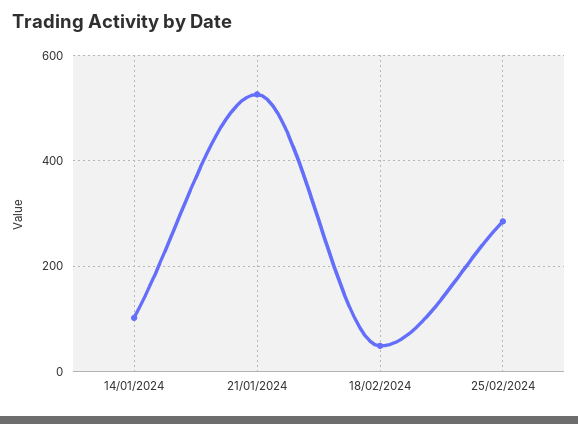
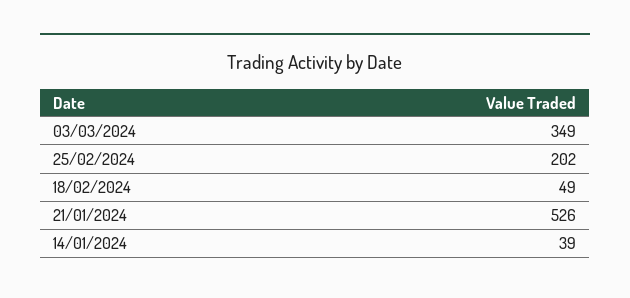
14/01/2024: 100 -> 39
25/02/2024: 280 -> 202
03/03/2024: none -> 349

